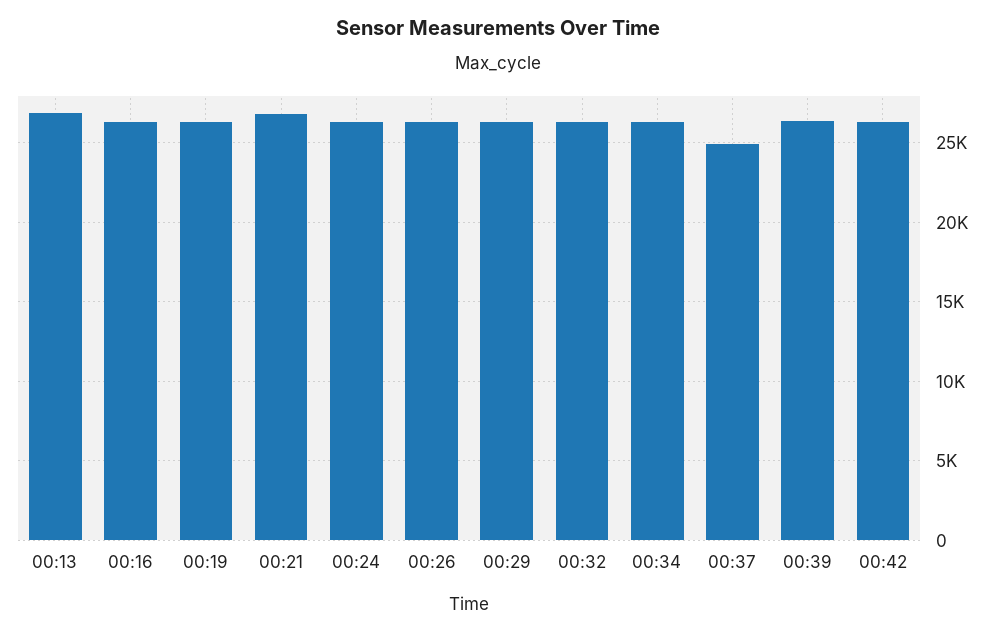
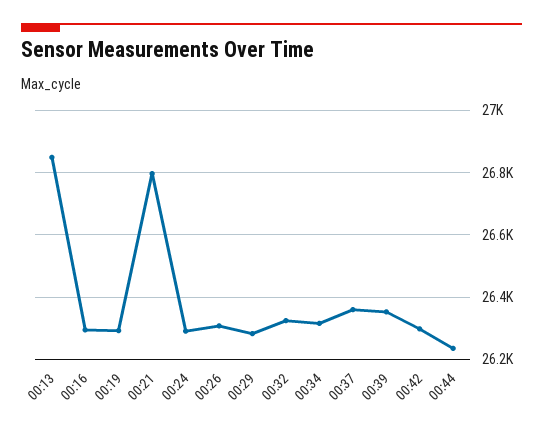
00:37: 25000 -> 26360
00:44: none -> 26240

